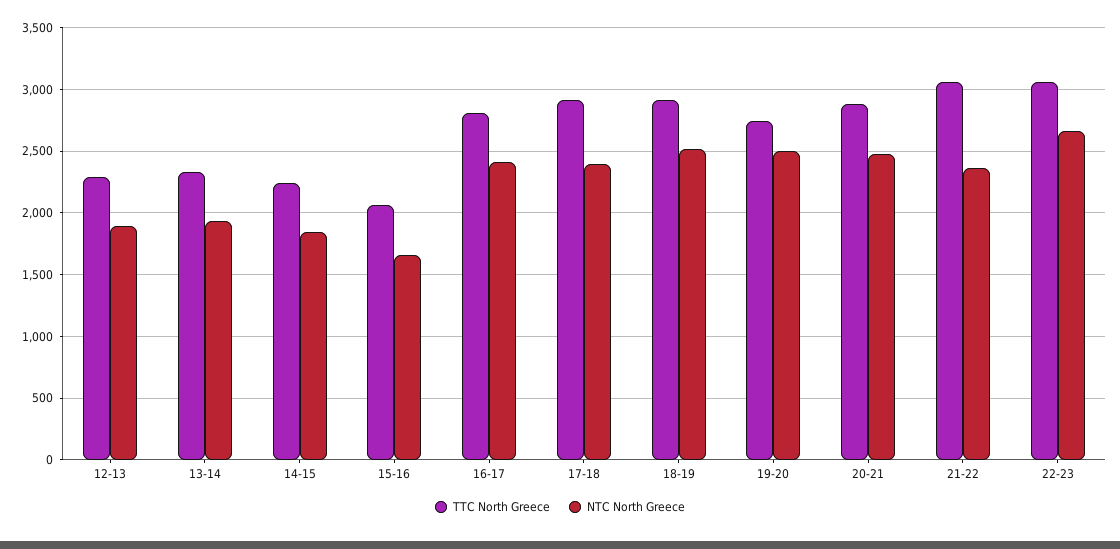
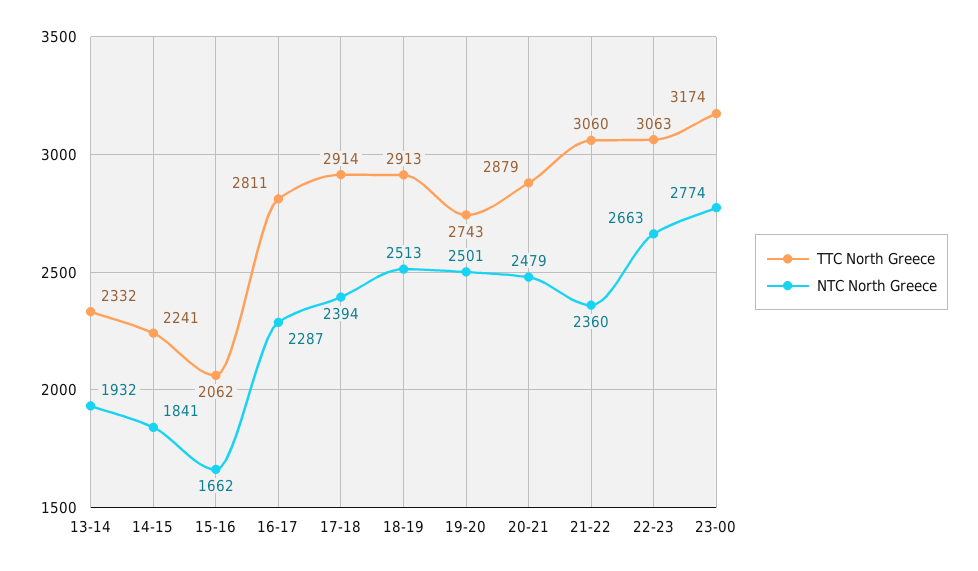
TTC North Greece, 12-13: 2300 -> none
NTC North Greece, 12-13: 1900 -> none
NTC North Greece, 16-17: 2400 -> 2287
TTC North Greece, 23-00: none -> 3174
NTC North Greece, 23-00: none -> 2774

